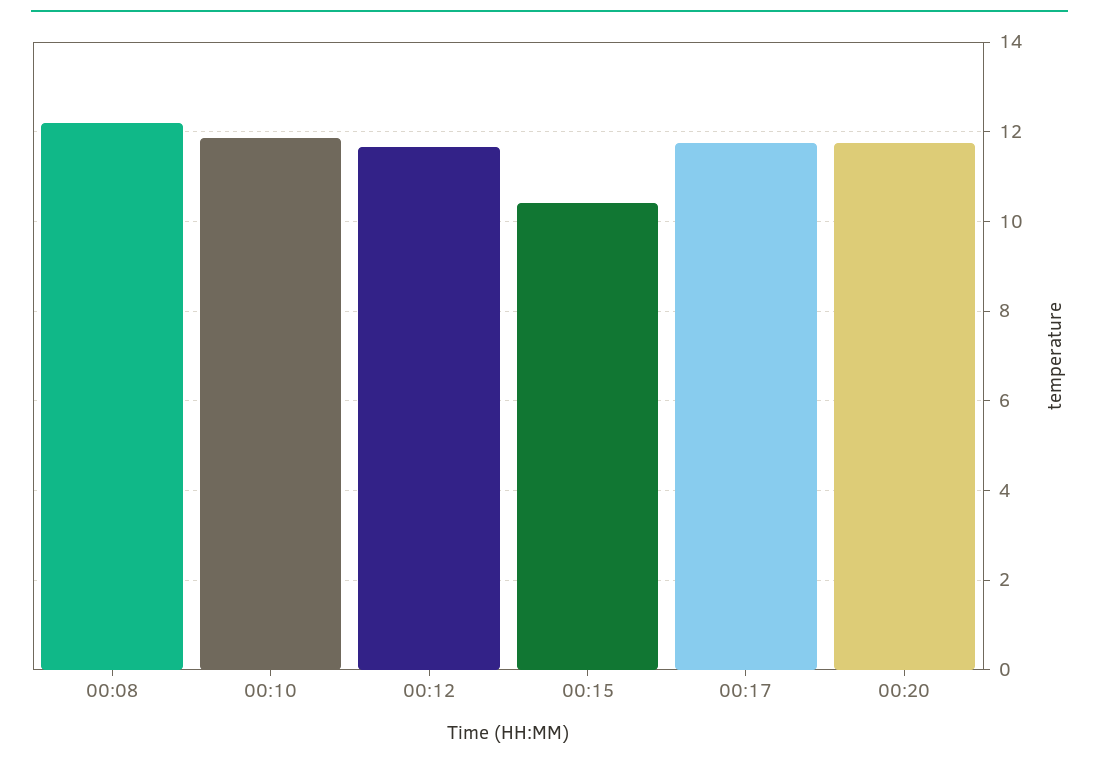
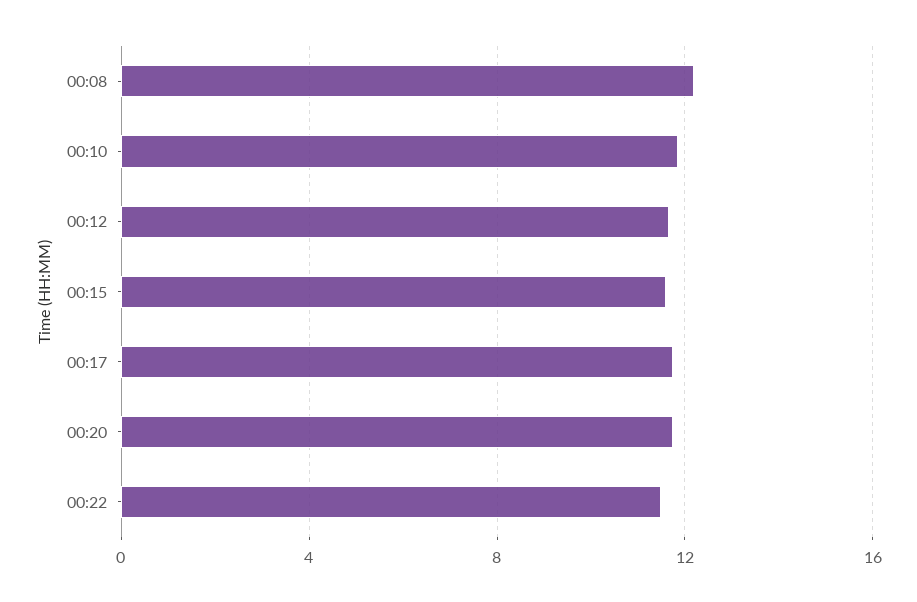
00:15: 10.4 -> 11.5
00:22: none -> 11.5

